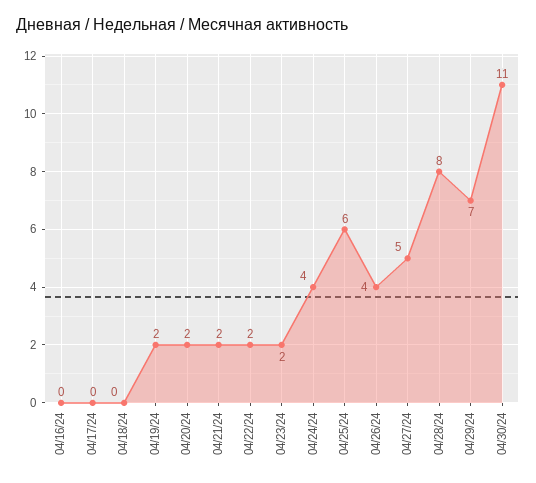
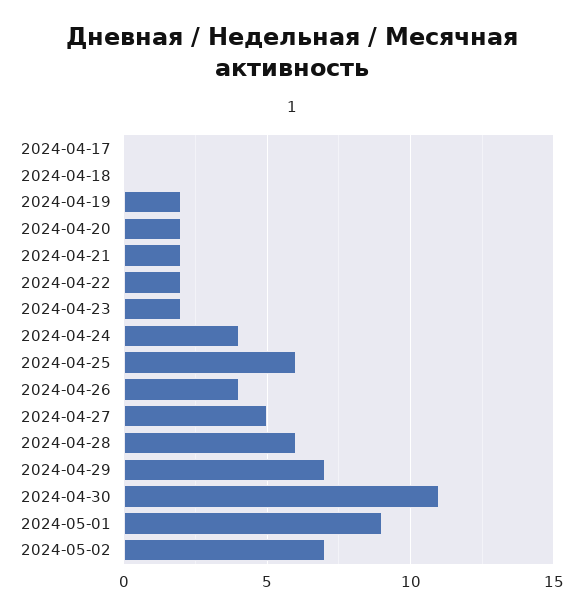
04/16/24: 0 -> none
04/28/24: 8 -> 6
2024-05-01: none -> 9
2024-05-02: none -> 7

